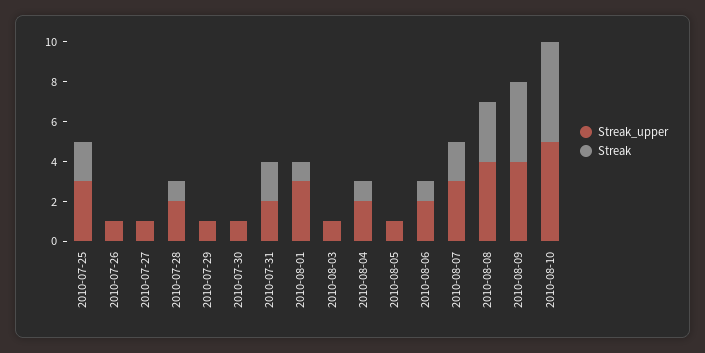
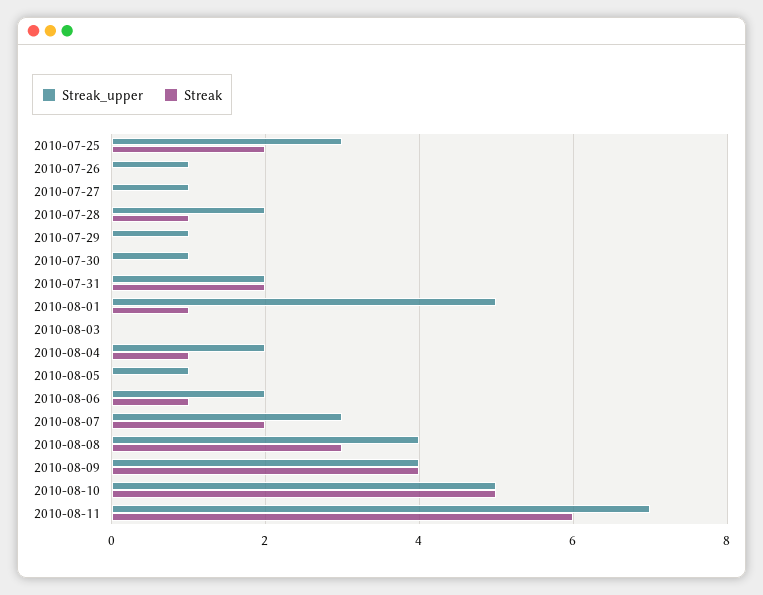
Streak_upper, 2010-08-01: 3 -> 5
Streak_upper, 2010-08-03: 1 -> 0
Streak_upper, 2010-08-11: none -> 7
Streak, 2010-08-11: none -> 6

